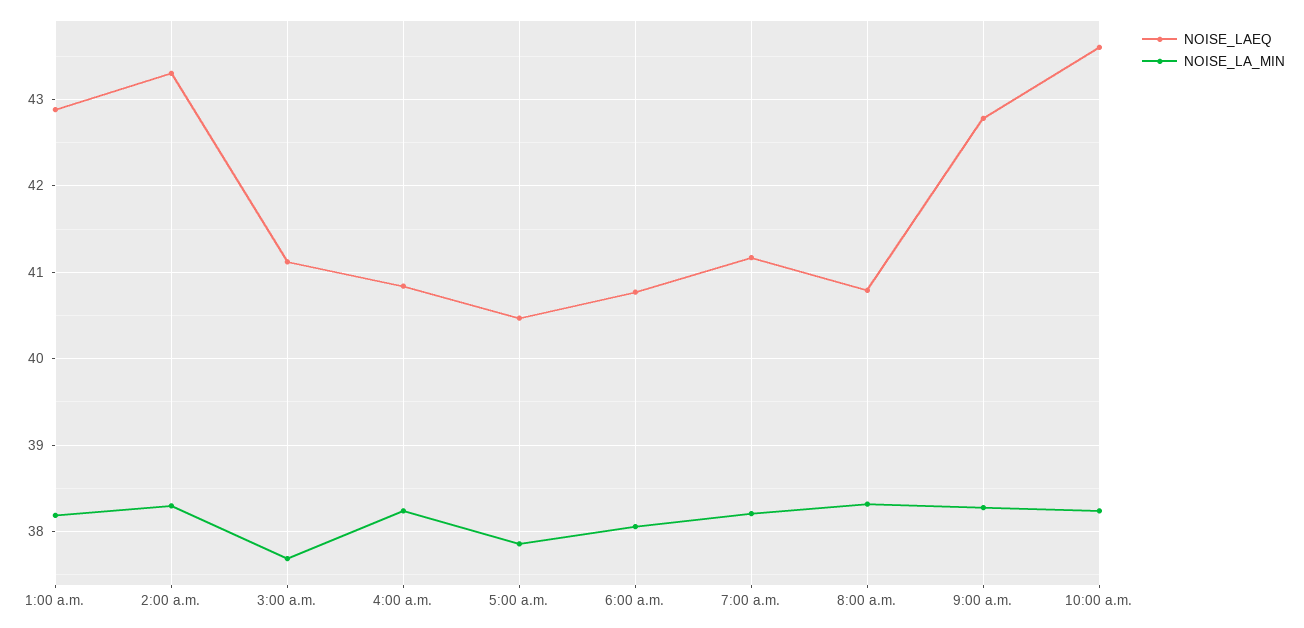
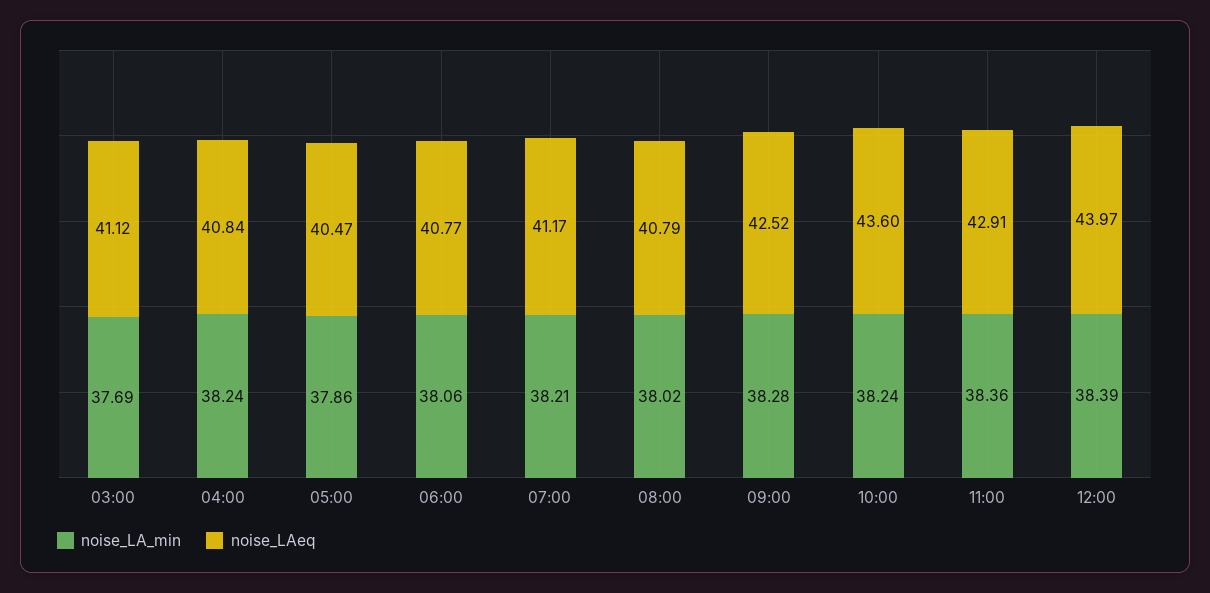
NOISE_LAEQ, 1:00 a.m.: 42.9 -> none
NOISE_LA_MIN, 1:00 a.m.: 38.2 -> none
NOISE_LAEQ, 2:00 a.m.: 43.3 -> none
NOISE_LA_MIN, 2:00 a.m.: 38.3 -> none
NOISE_LA_MIN, 8:00 a.m.: 38.3 -> 38.02
NOISE_LAEQ, 9:00 a.m.: 42.8 -> 42.52
NOISE_LA_MIN, 11:00: none -> 38.36
NOISE_LAEQ, 11:00: none -> 42.91
NOISE_LA_MIN, 12:00: none -> 38.39
NOISE_LAEQ, 12:00: none -> 43.97

